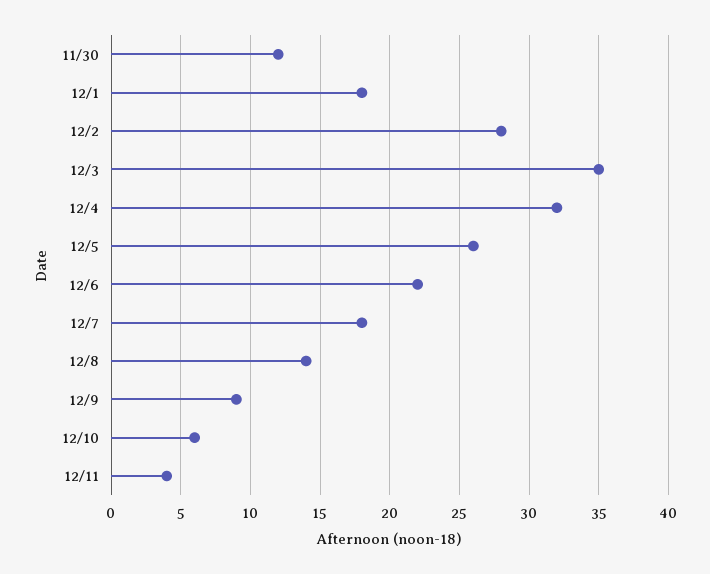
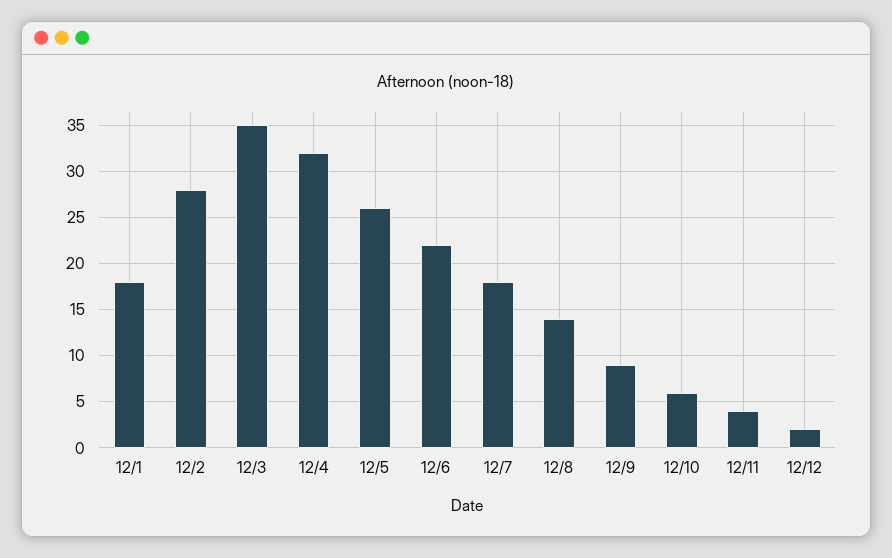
11/30: 12 -> none
12/12: none -> 2

